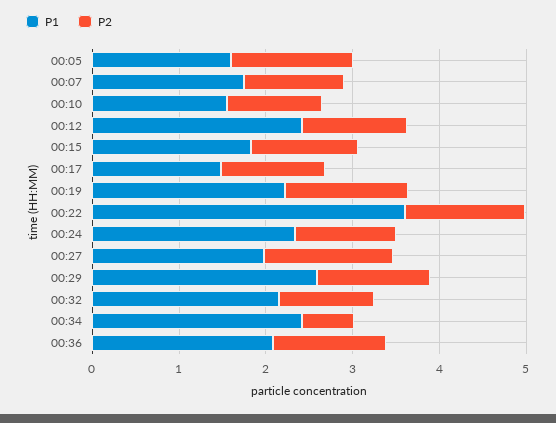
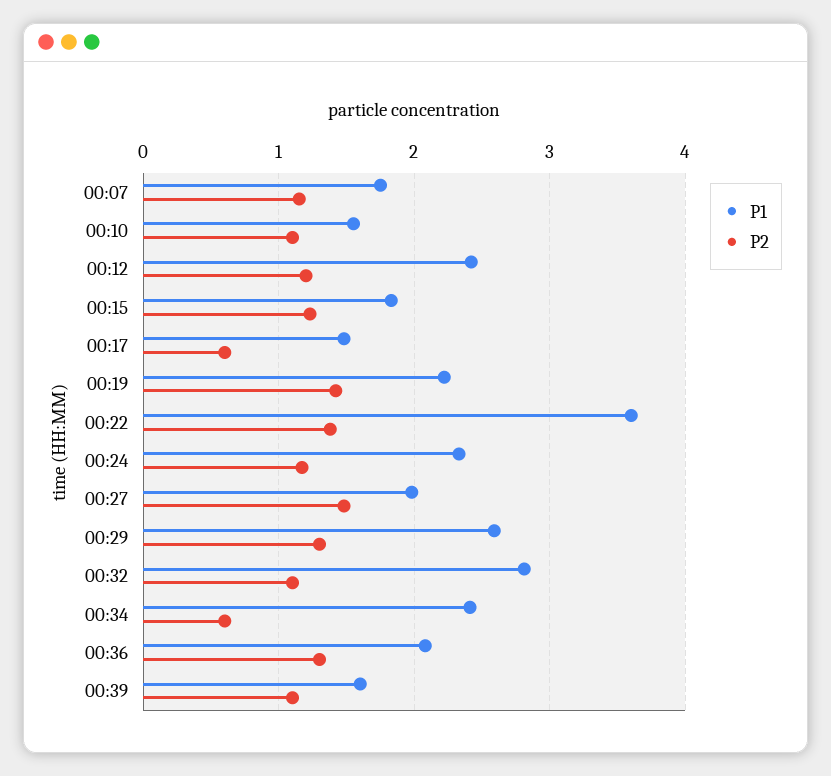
P1, 00:05: 1.6 -> none
P2, 00:05: 1.4 -> none
P2, 00:17: 1.2 -> 0.6
P1, 00:32: 2.2 -> 2.8
P1, 00:39: none -> 1.6
P2, 00:39: none -> 1.1

